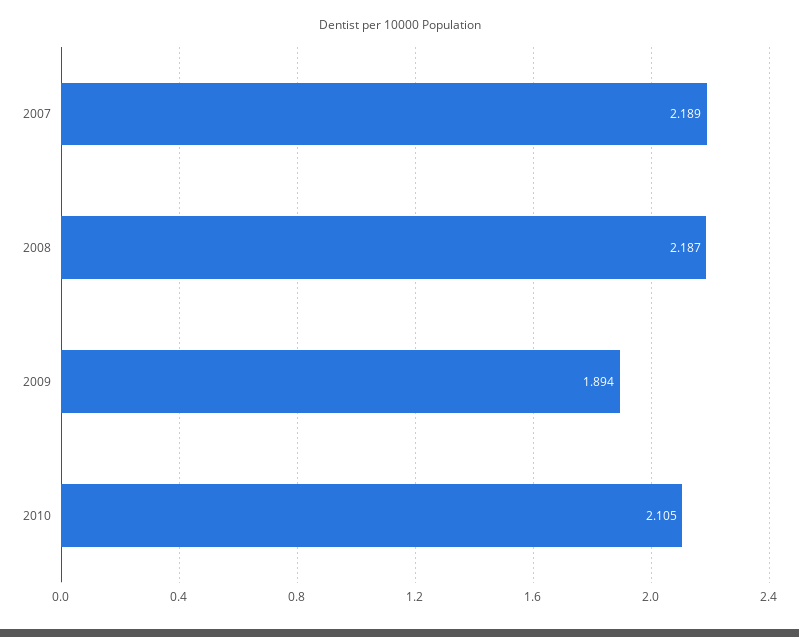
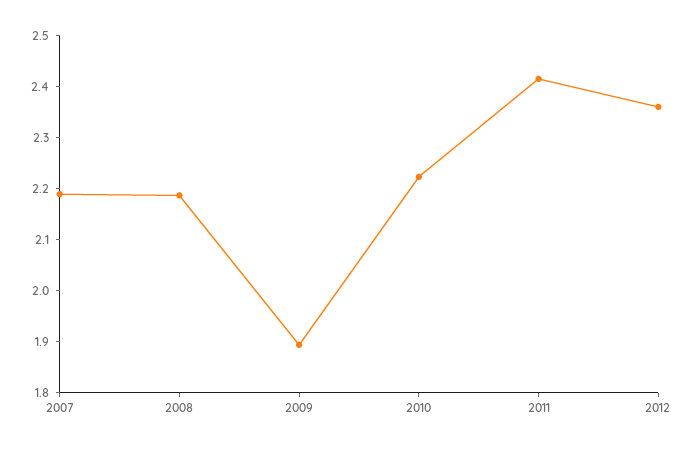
2010: 2.105 -> 2.22
2011: none -> 2.42
2012: none -> 2.36

